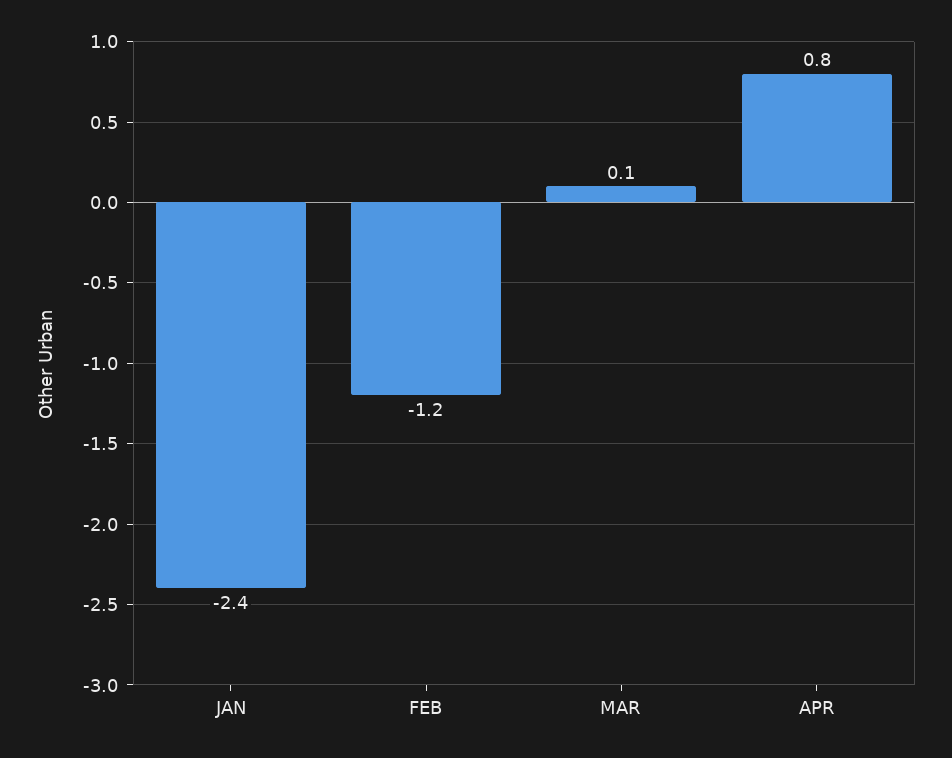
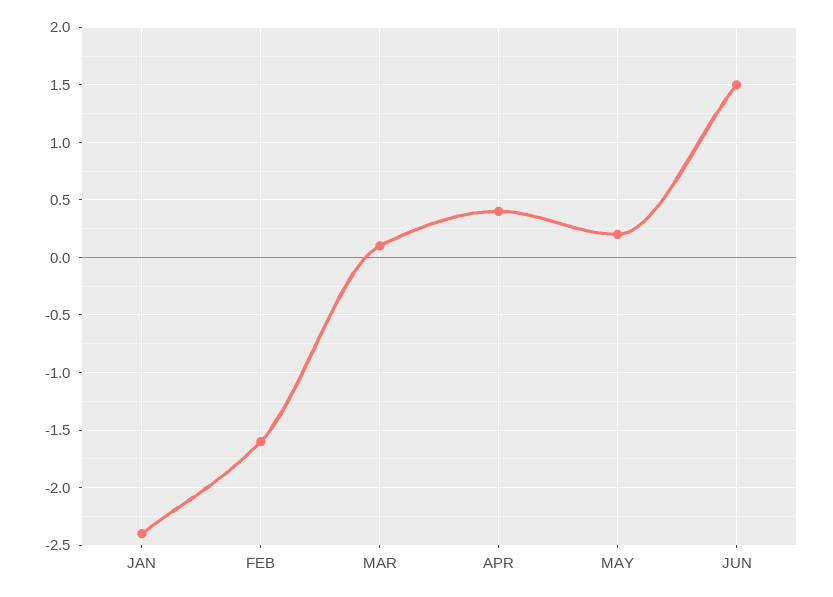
FEB: -1.2 -> -1.6
APR: 0.8 -> 0.4
MAY: none -> 0.2
JUN: none -> 1.5

